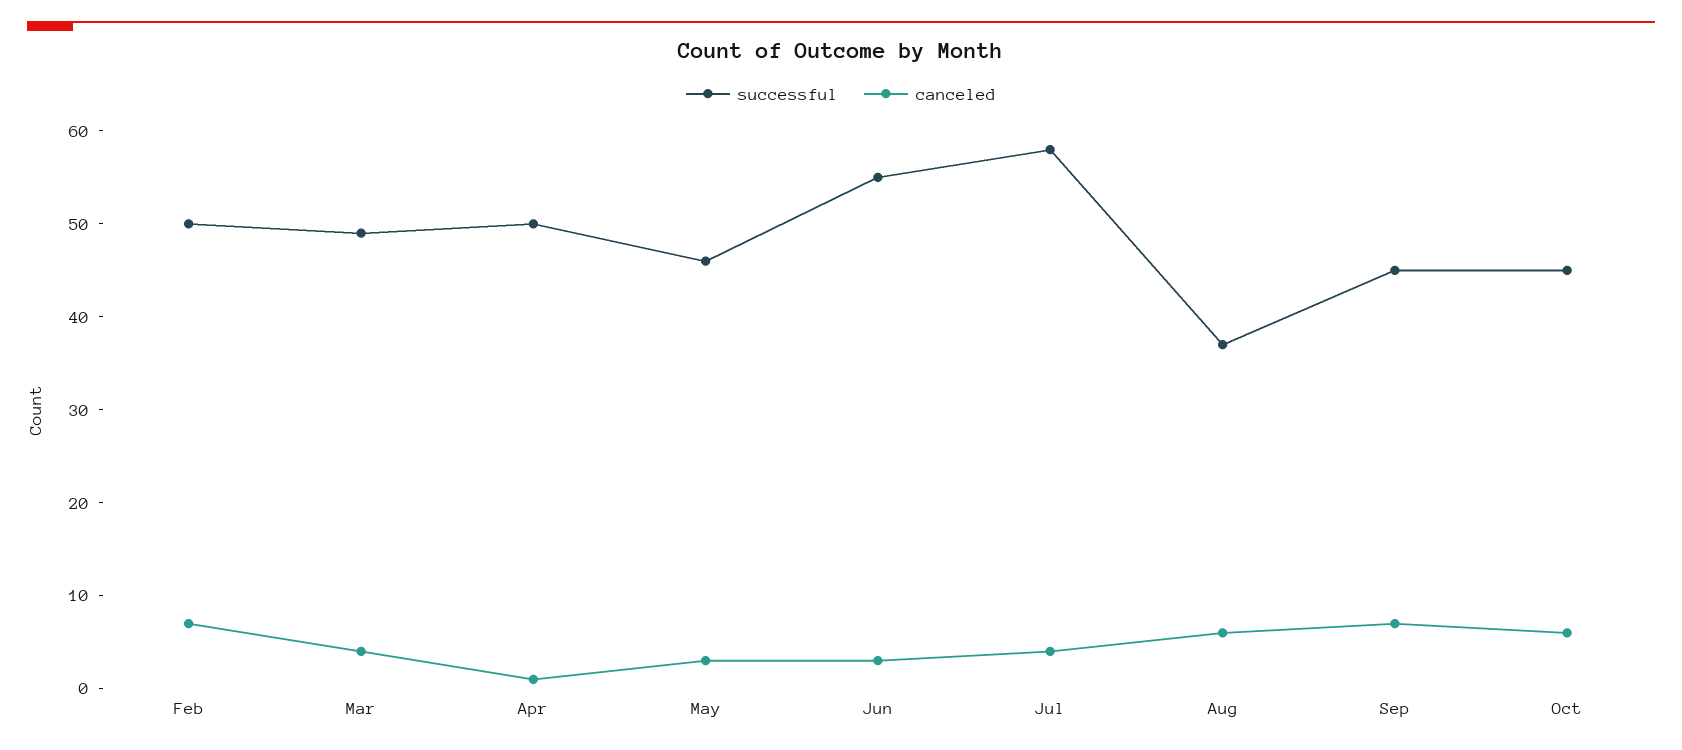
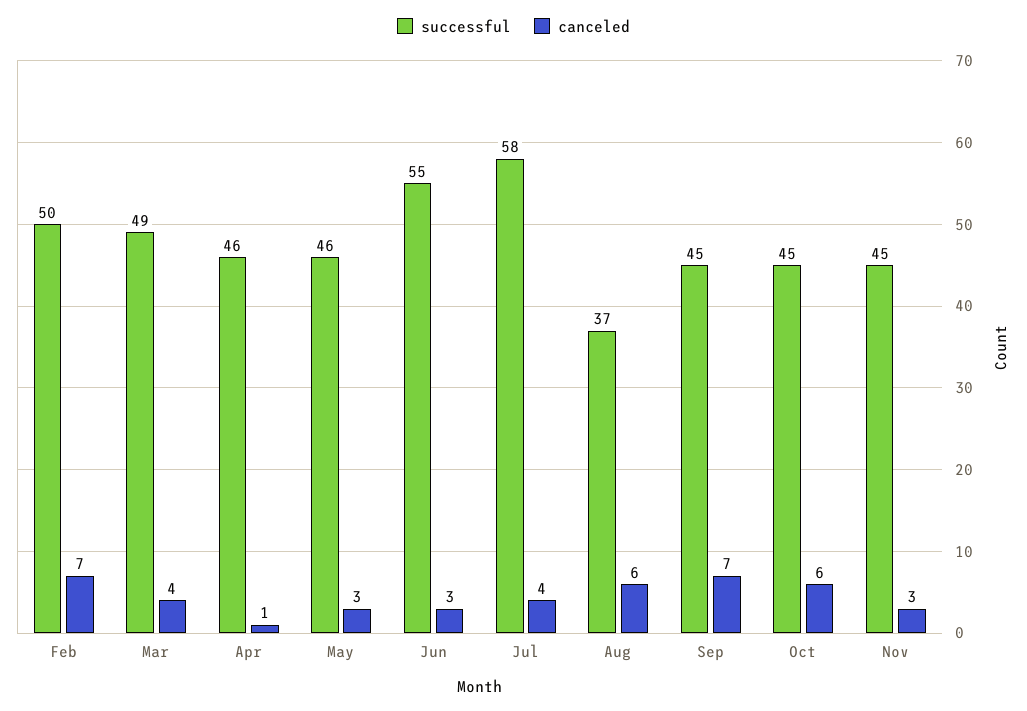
successful, Apr: 50 -> 46
successful, Nov: none -> 45
canceled, Nov: none -> 3

